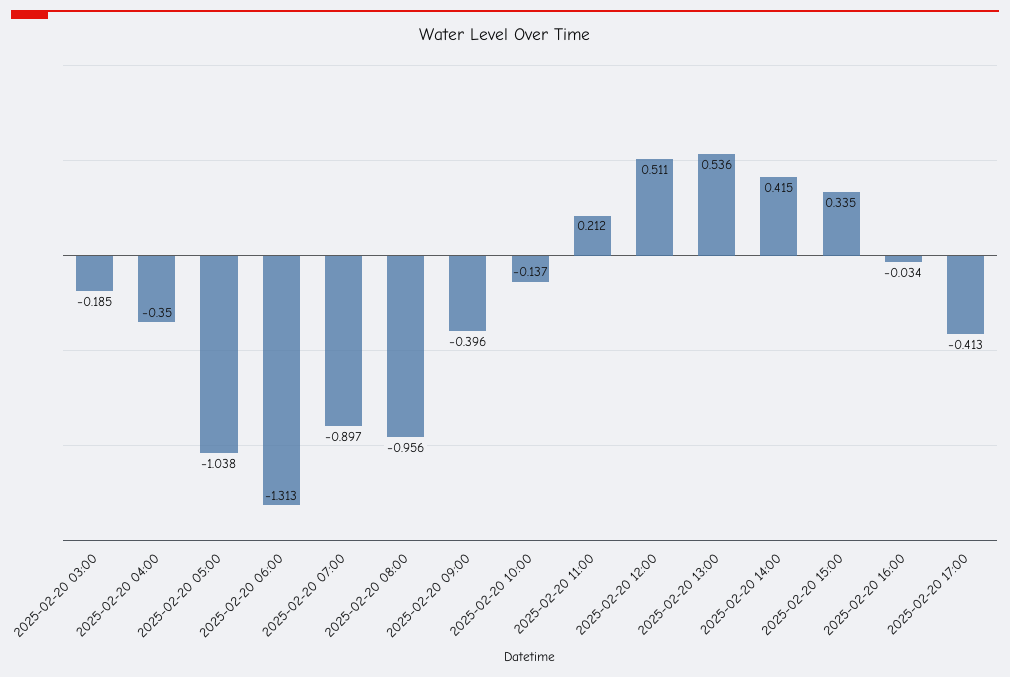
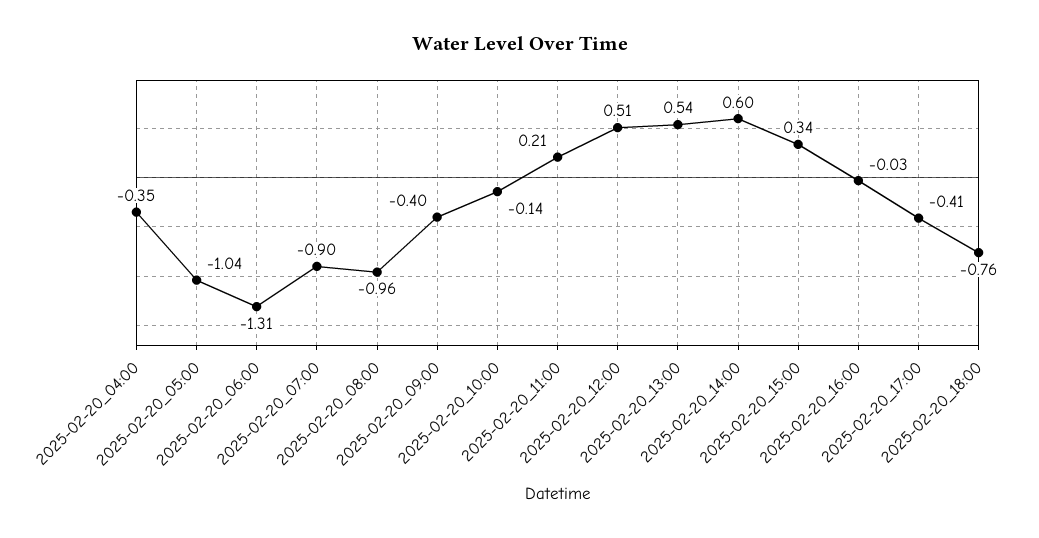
2025-02-20 03:00: -0.185 -> none
2025-02-20 14:00: 0.415 -> 0.6
2025-02-20_18:00: none -> -0.76

